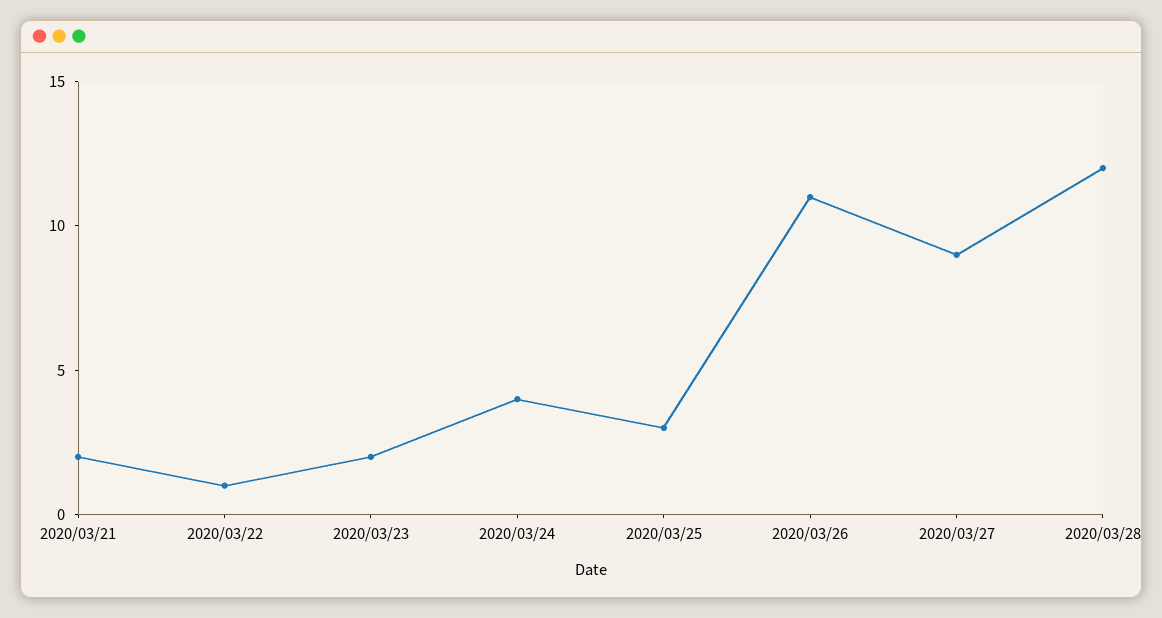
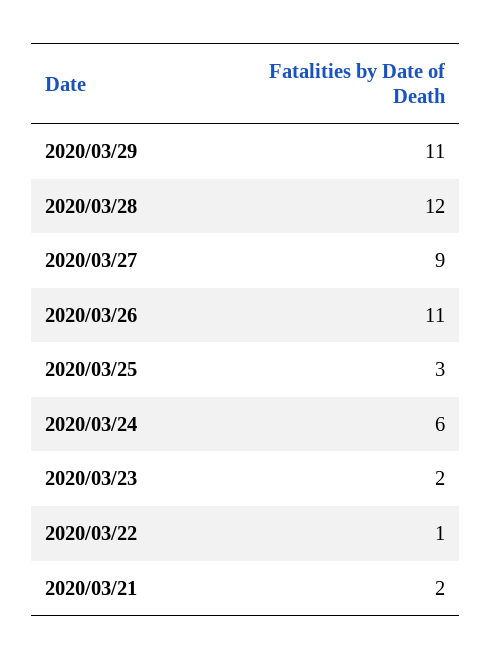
2020/03/24: 4 -> 6
2020/03/29: none -> 11

